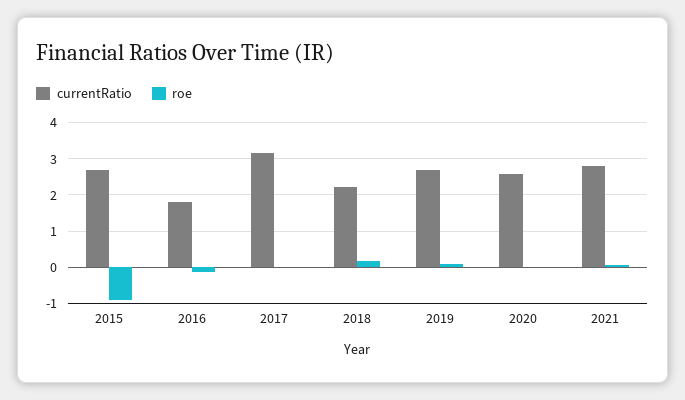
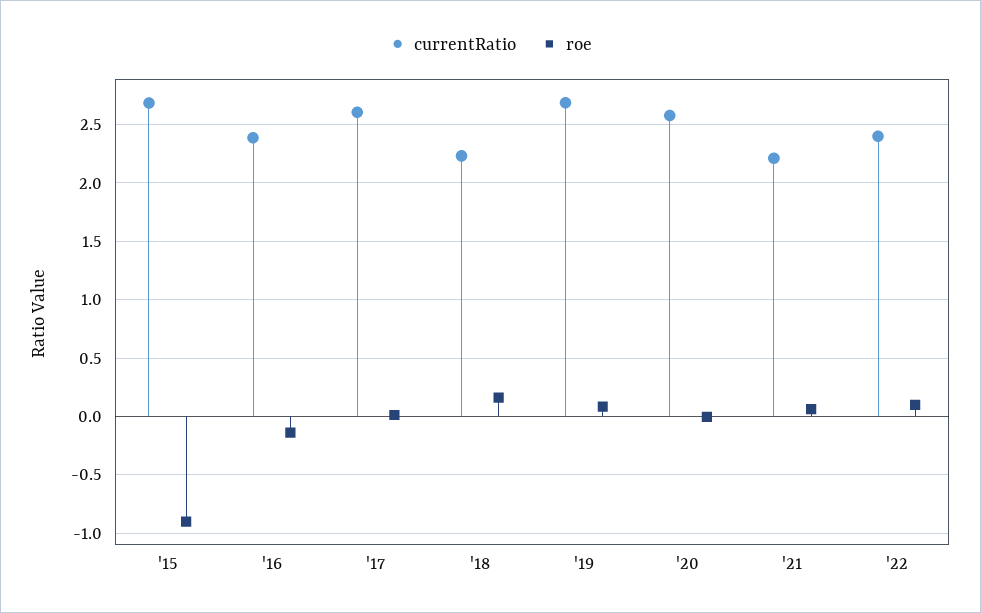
currentRatio, 2016: 1.8 -> 2.4
currentRatio, 2017: 3.2 -> 2.6
currentRatio, 2021: 2.8 -> 2.2
currentRatio, '22: none -> 2.4
roe, '22: none -> 0.1

